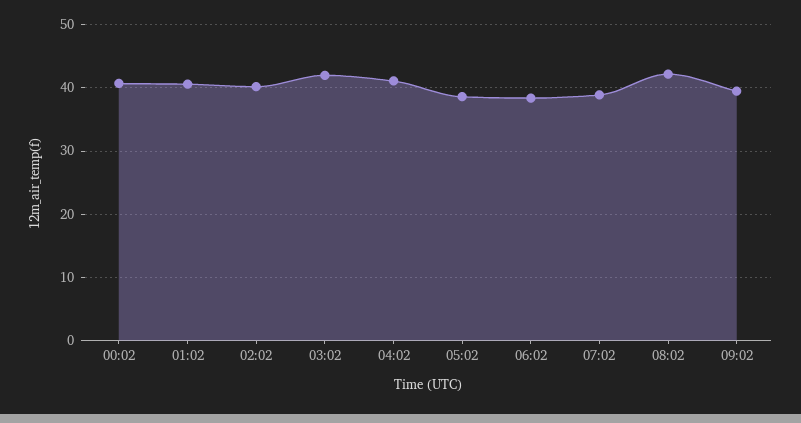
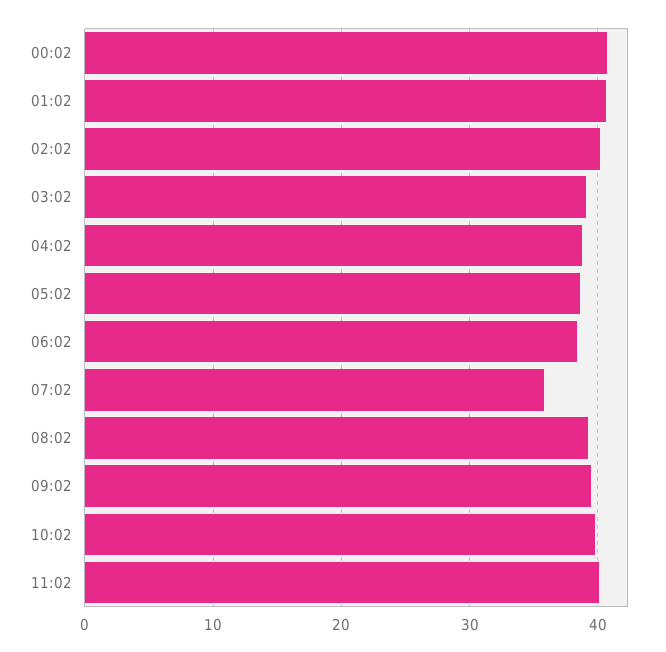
03:02: 42 -> 39
04:02: 41 -> 39
07:02: 39 -> 36
08:02: 42 -> 39
10:02: none -> 40
11:02: none -> 40

